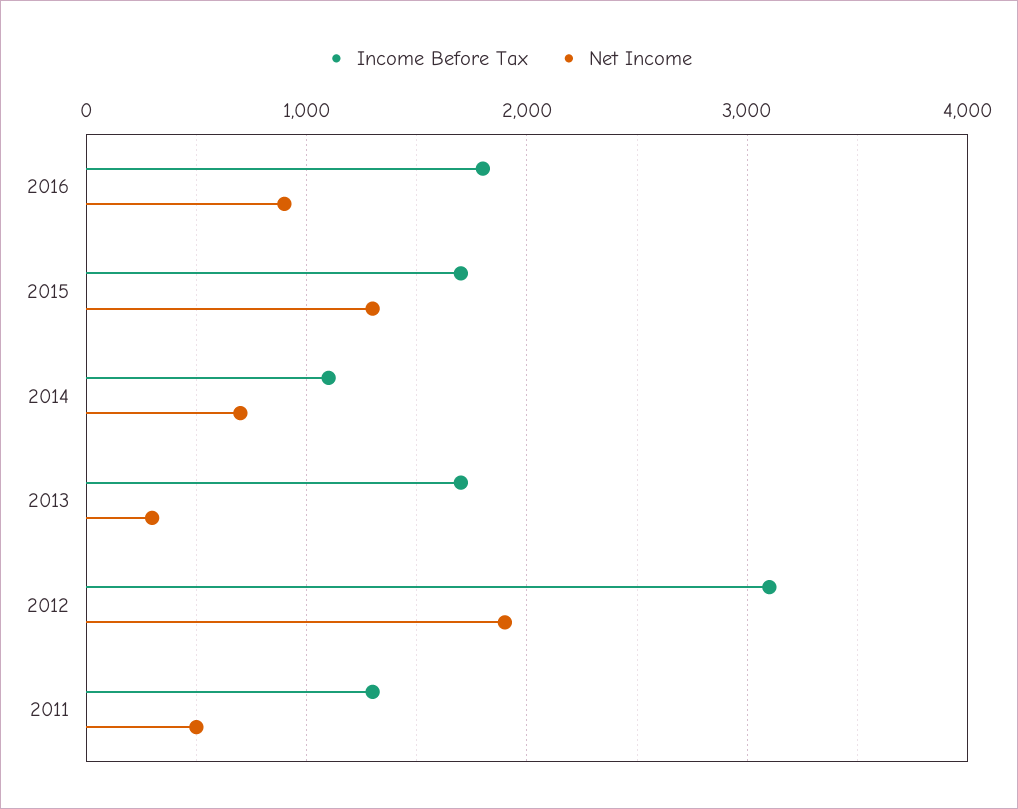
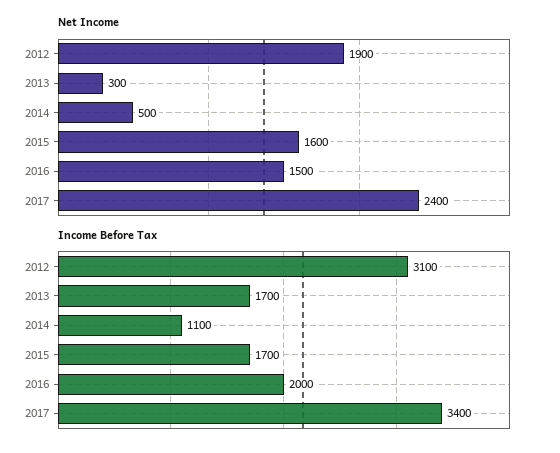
Income Before Tax, 2016: 1800 -> 2000
Net Income, 2016: 900 -> 1500
Net Income, 2015: 1300 -> 1600
Net Income, 2014: 700 -> 500
Income Before Tax, 2011: 1300 -> none
Net Income, 2011: 500 -> none
Net Income, 2017: none -> 2400
Income Before Tax, 2017: none -> 3400

